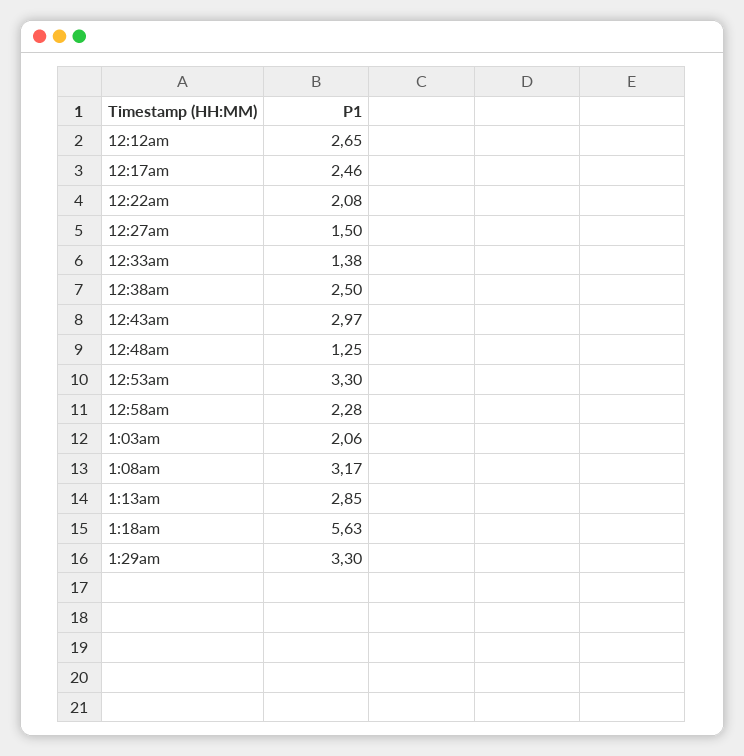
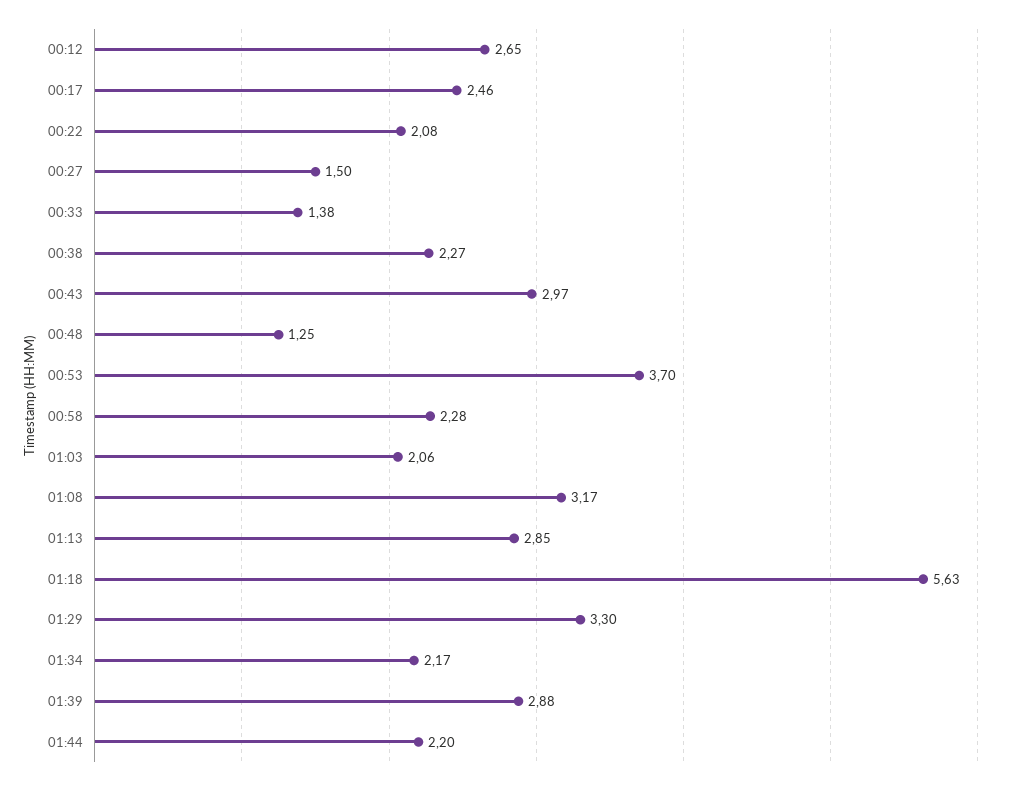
12:38am: 2.5 -> 2.27
12:53am: 3.3 -> 3.7
01:34: none -> 2.17
01:39: none -> 2.88
01:44: none -> 2.2

